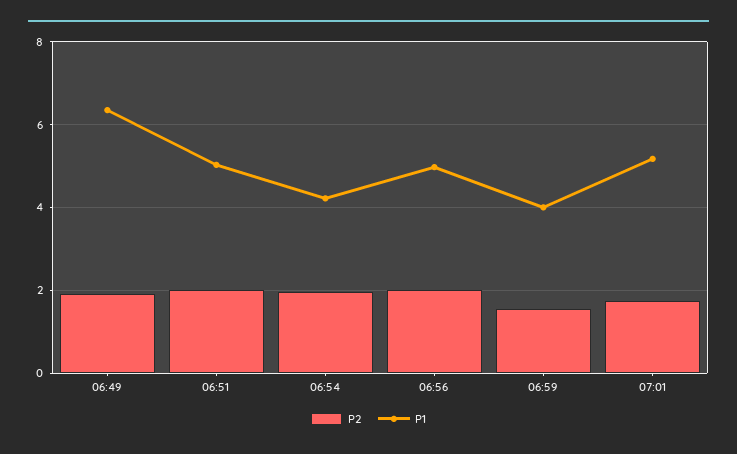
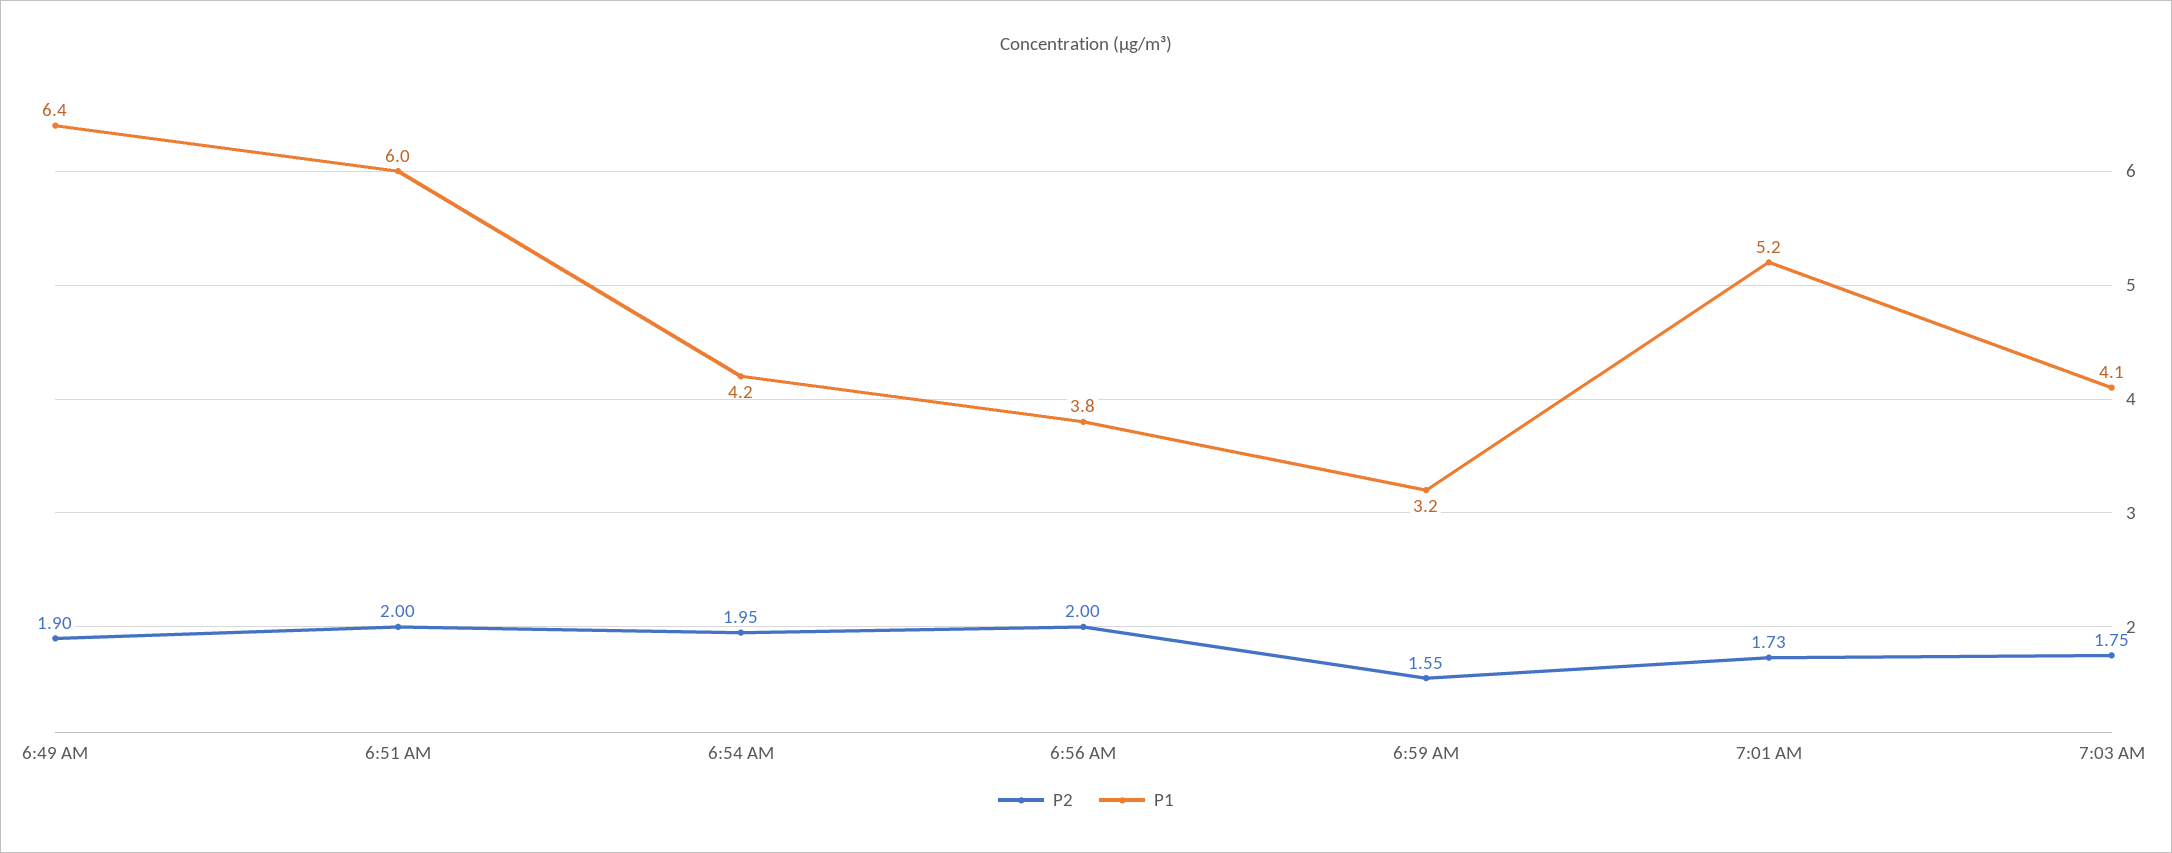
P1, 06:51: 5 -> 6
P1, 06:56: 5 -> 3.8
P1, 06:59: 4 -> 3.2
P2, 7:03 AM: none -> 1.75
P1, 7:03 AM: none -> 4.1

